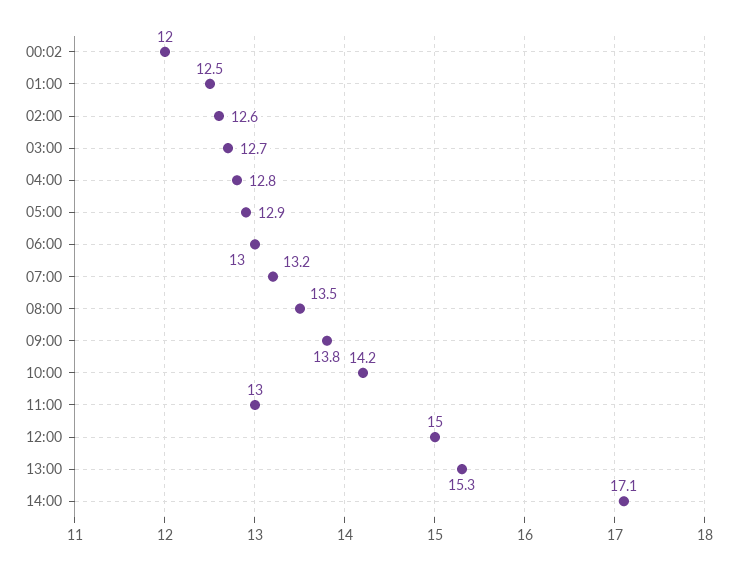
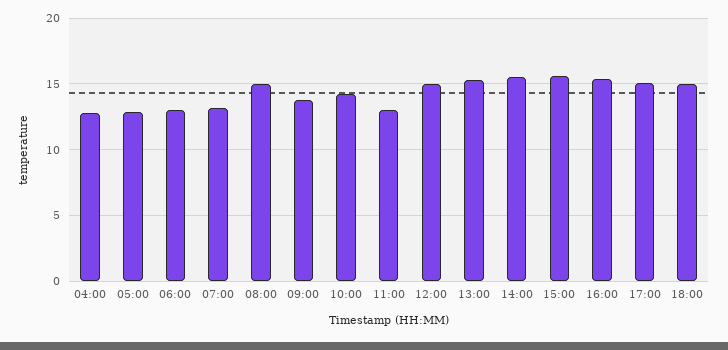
00:02: 12 -> none
01:00: 12.5 -> none
02:00: 12.6 -> none
03:00: 12.7 -> none
08:00: 13.5 -> 15
14:00: 17.1 -> 15.5
15:00: none -> 15.5
16:00: none -> 15.5
17:00: none -> 15
18:00: none -> 15

